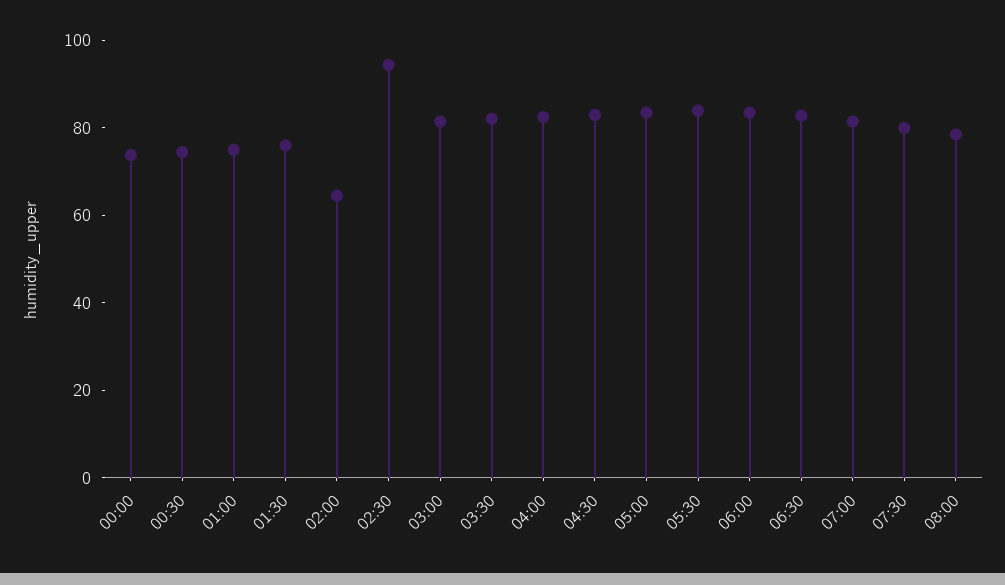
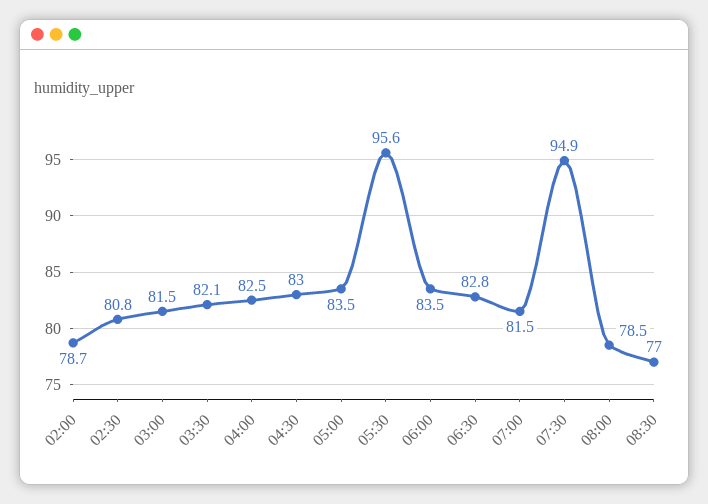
00:00: 75 -> none
00:30: 75 -> none
01:00: 75 -> none
01:30: 75 -> none
02:00: 65 -> 78.7
02:30: 95 -> 80.8
05:30: 85 -> 95.6
07:30: 80 -> 94.9
08:30: none -> 77

